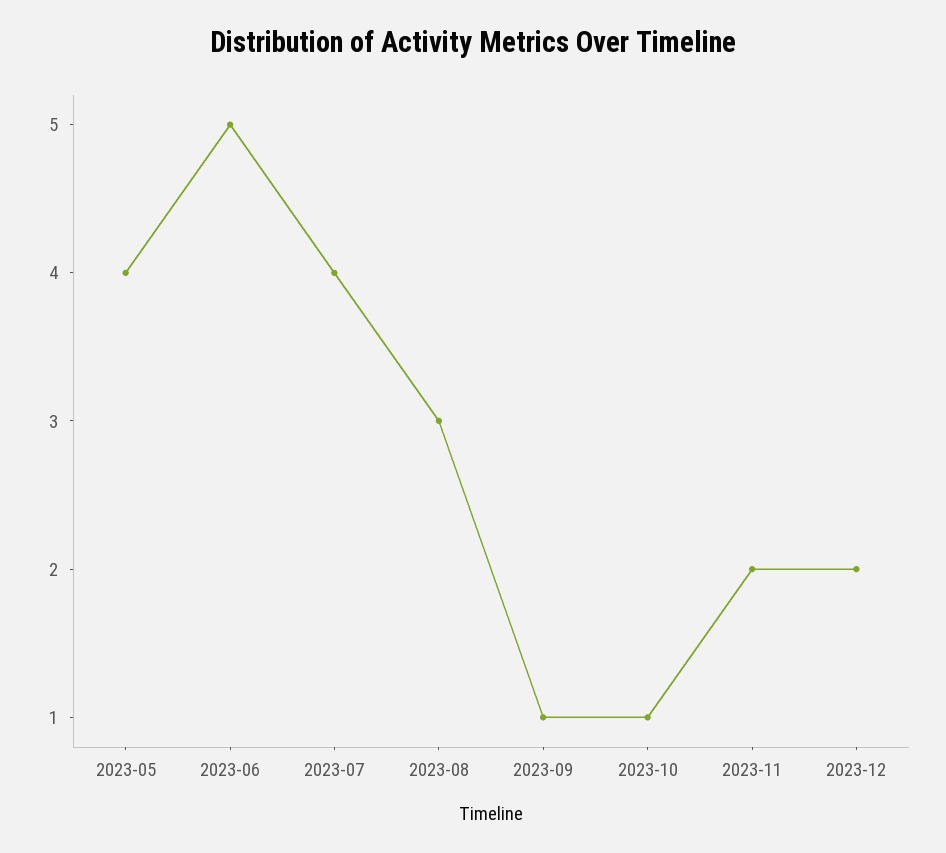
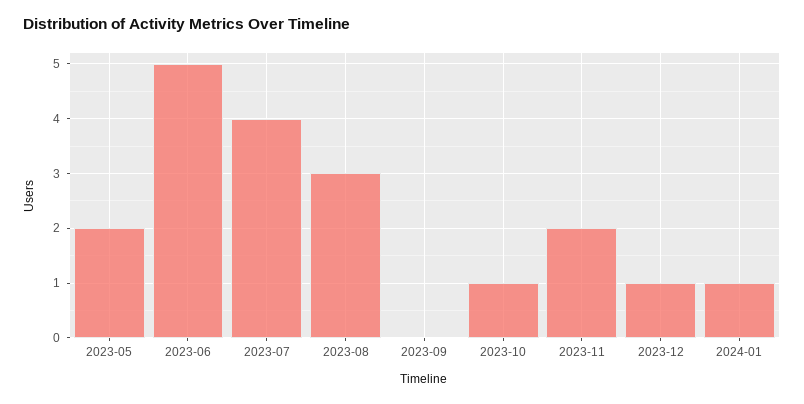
2023-05: 4 -> 2
2023-09: 1 -> 0
2023-12: 2 -> 1
2024-01: none -> 1

